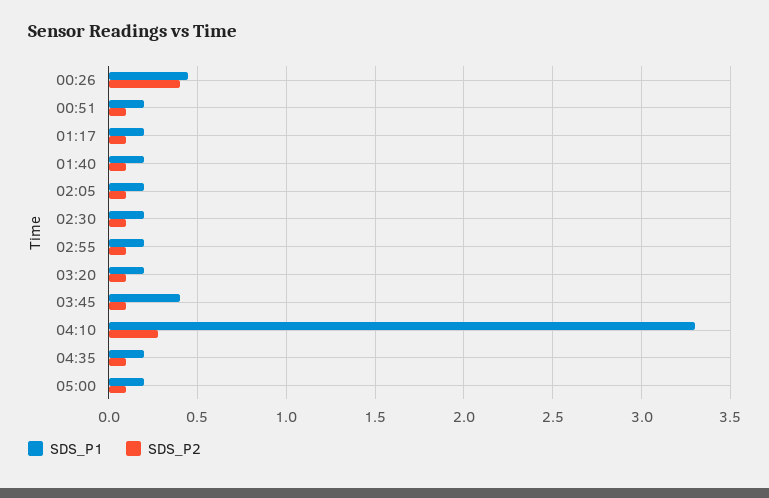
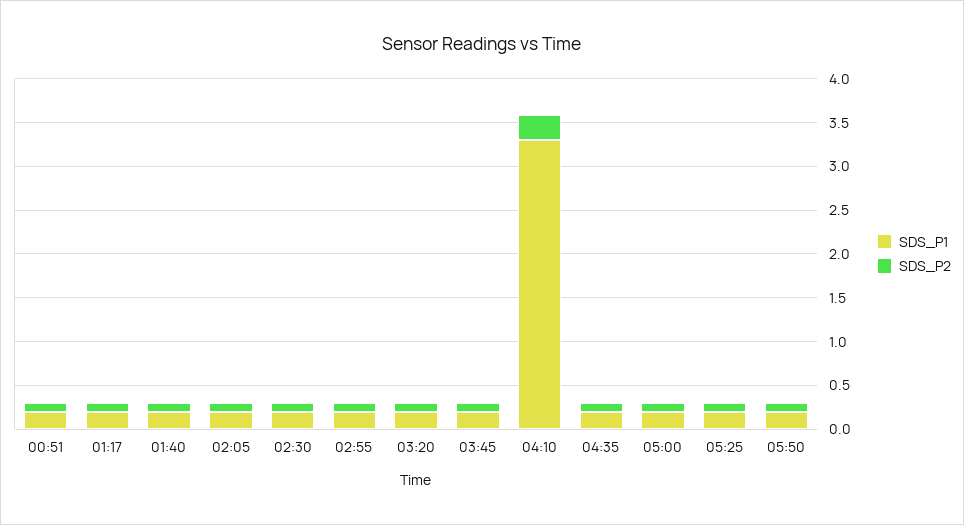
SDS_P1, 00:26: 0.45 -> none
SDS_P2, 00:26: 0.4 -> none
SDS_P1, 03:45: 0.4 -> 0.2
SDS_P1, 05:25: none -> 0.2
SDS_P2, 05:25: none -> 0.1
SDS_P1, 05:50: none -> 0.2
SDS_P2, 05:50: none -> 0.1

